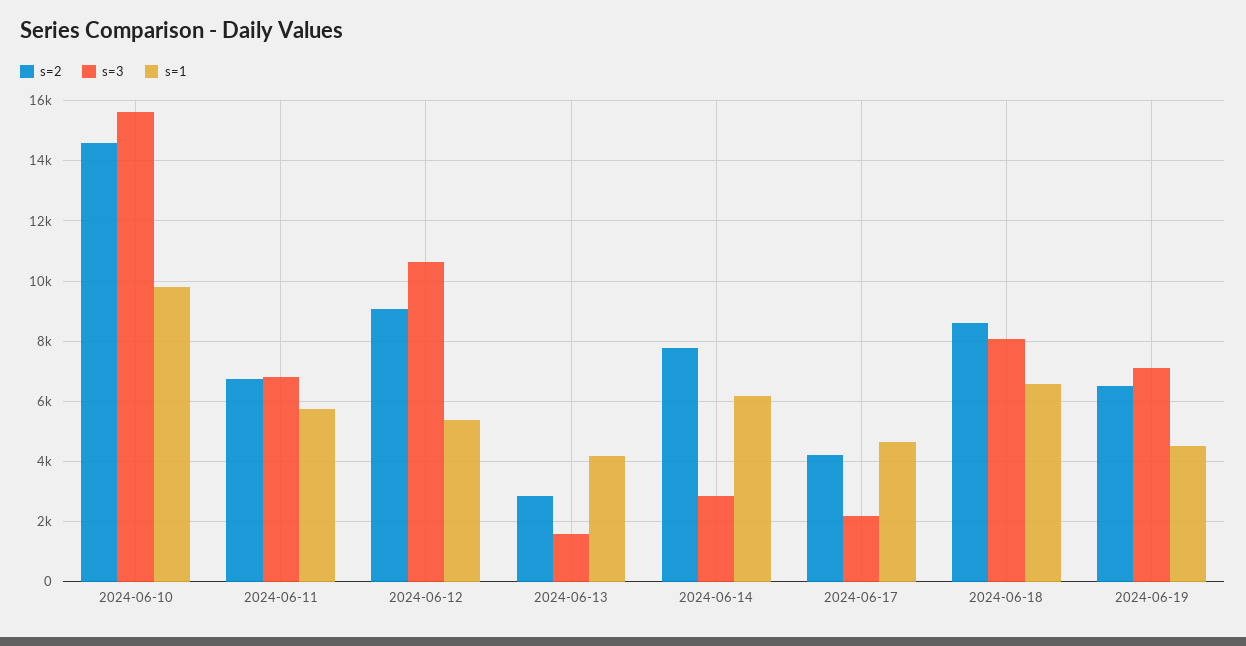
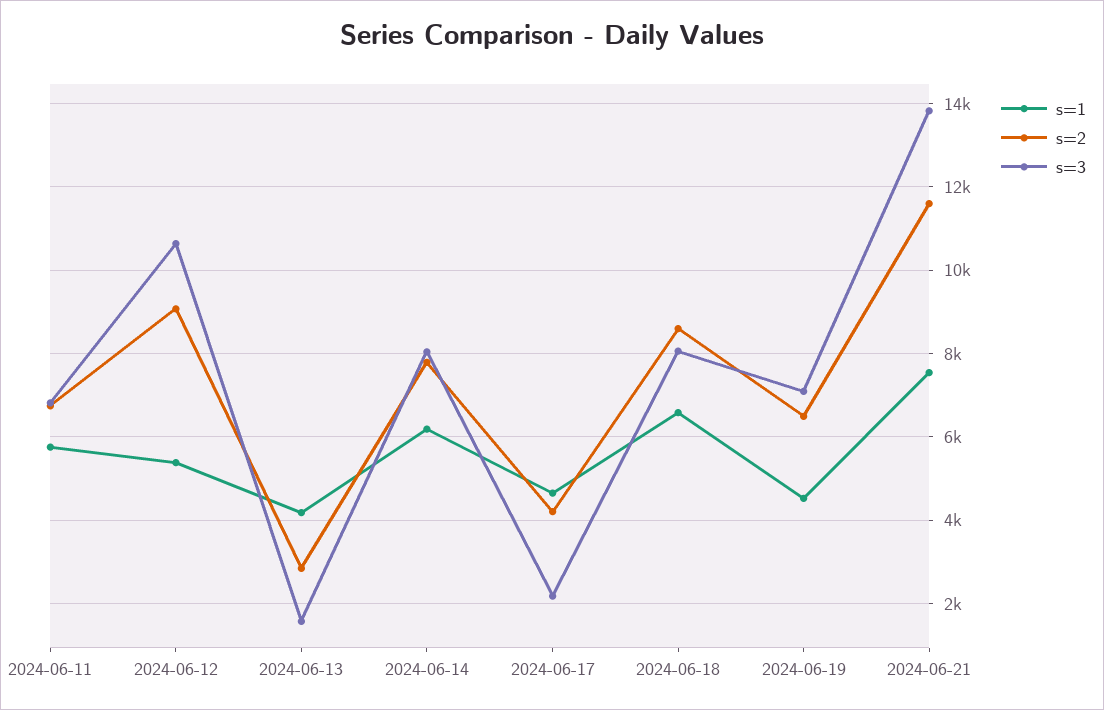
s=2, 2024-06-10: 14600 -> none
s=3, 2024-06-10: 15600 -> none
s=1, 2024-06-10: 9800 -> none
s=3, 2024-06-14: 2800 -> 8000
s=1, 2024-06-21: none -> 7600
s=2, 2024-06-21: none -> 11600
s=3, 2024-06-21: none -> 13800

